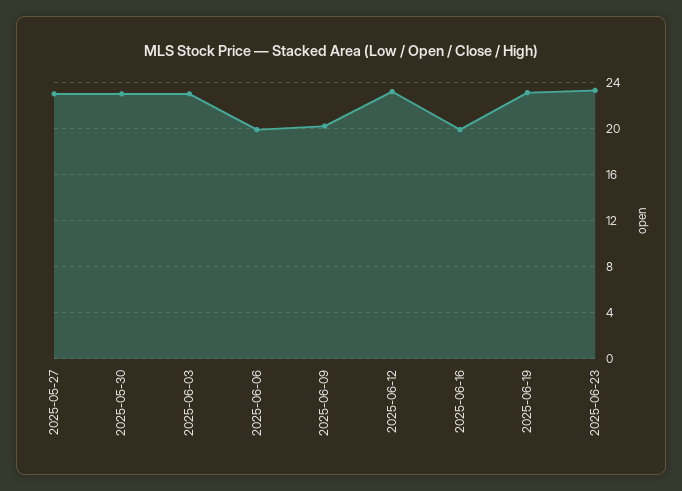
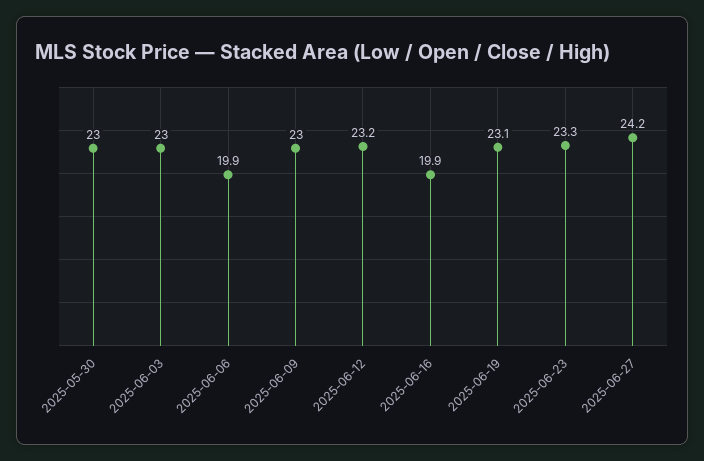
2025-05-27: 23 -> none
2025-06-09: 20 -> 23
2025-06-27: none -> 24.2

